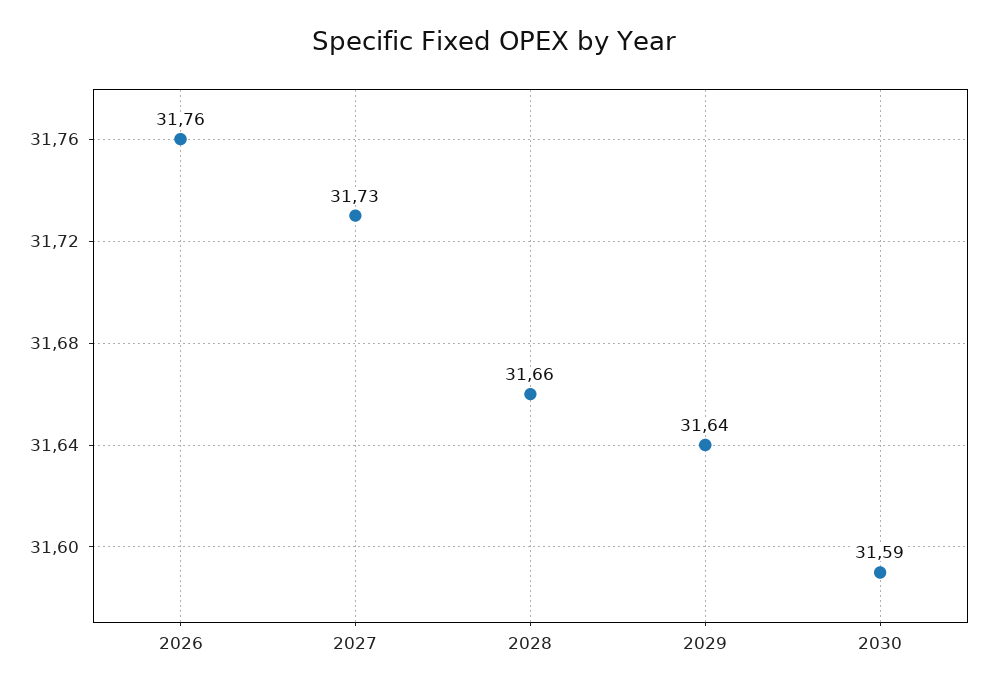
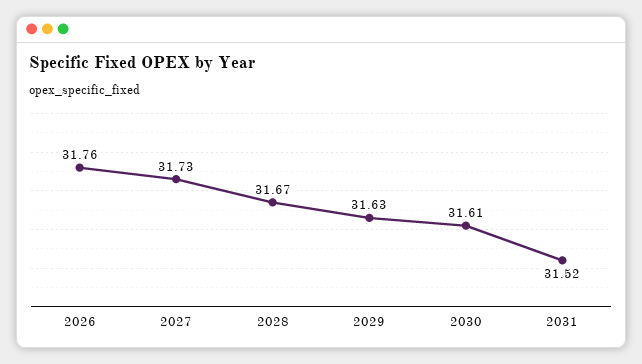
2028: 31.66 -> 31.67
2029: 31.64 -> 31.63
2030: 31.59 -> 31.61
2031: none -> 31.52

